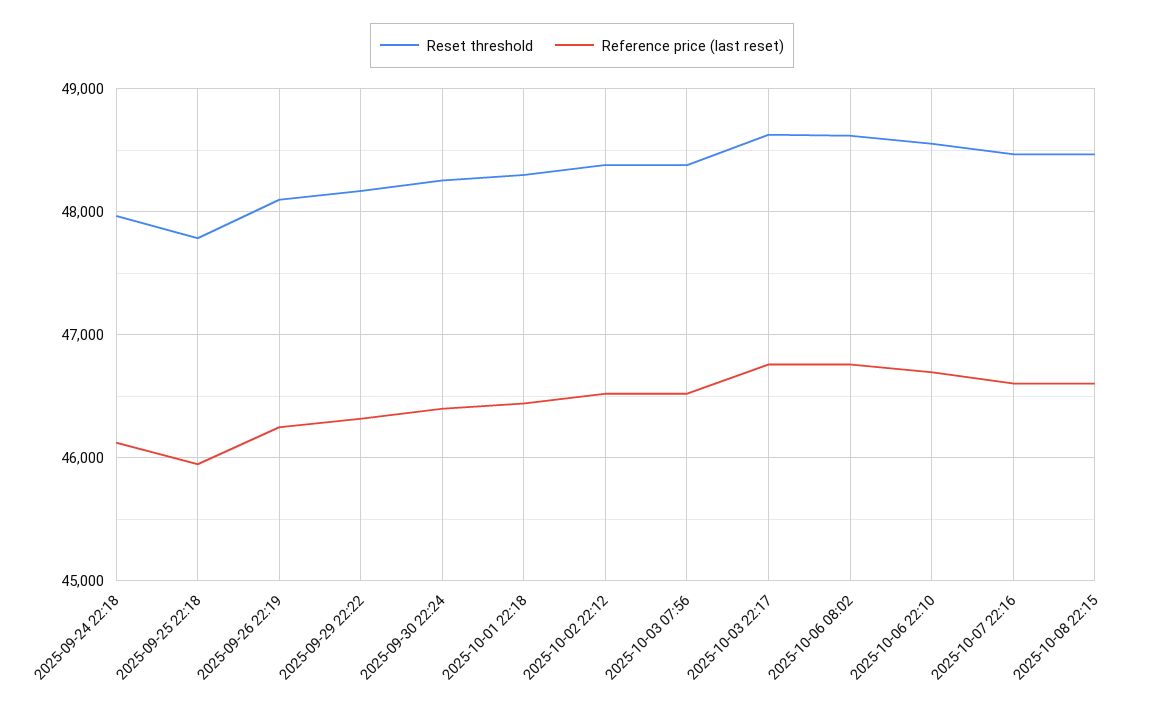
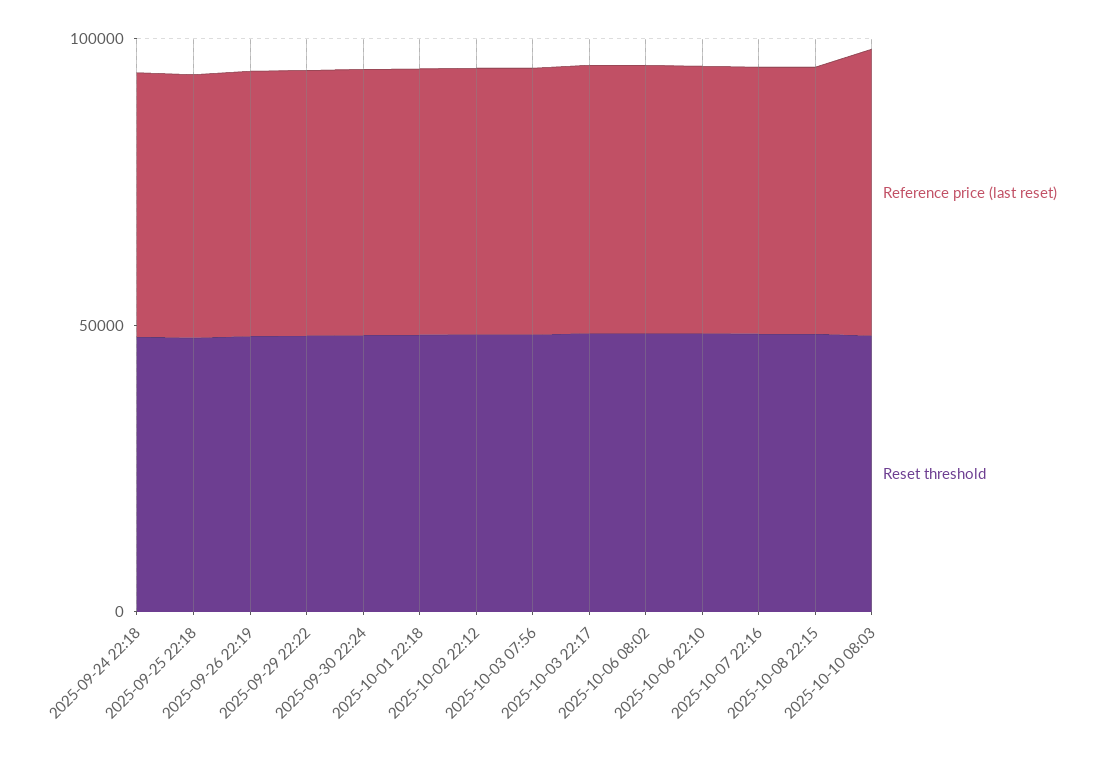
Reference price (last reset), 2025-10-10 08:03: none -> 50000
Reset threshold, 2025-10-10 08:03: none -> 50000

